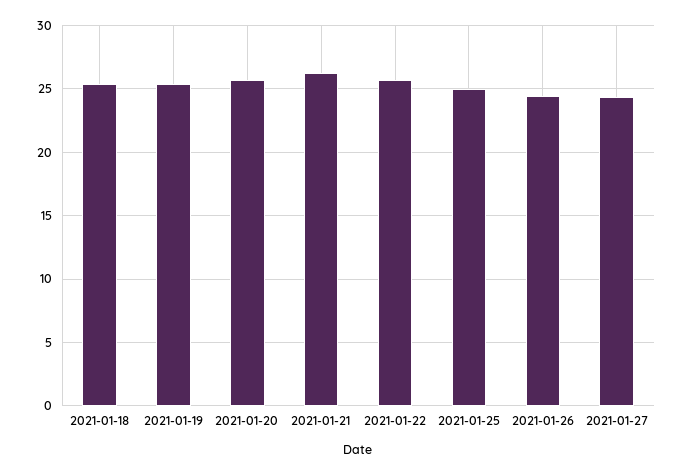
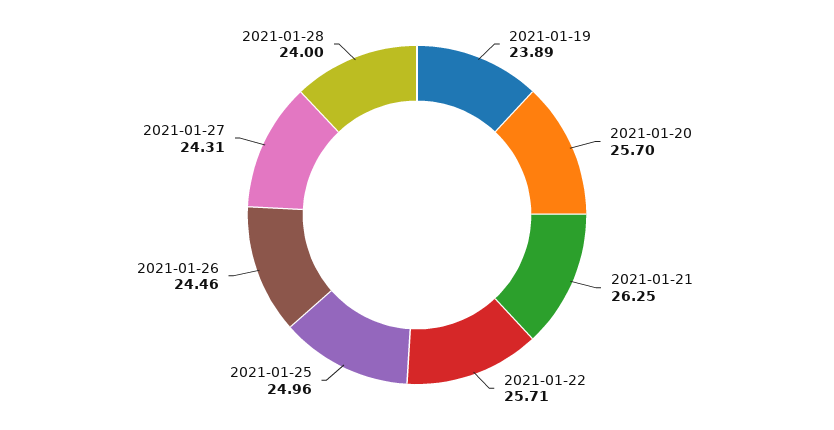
2021-01-18: 25.5 -> none
2021-01-19: 25.5 -> 23.89
2021-01-28: none -> 24

